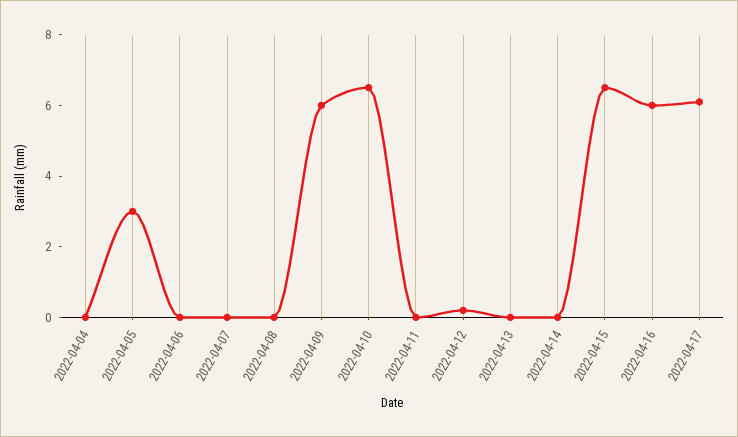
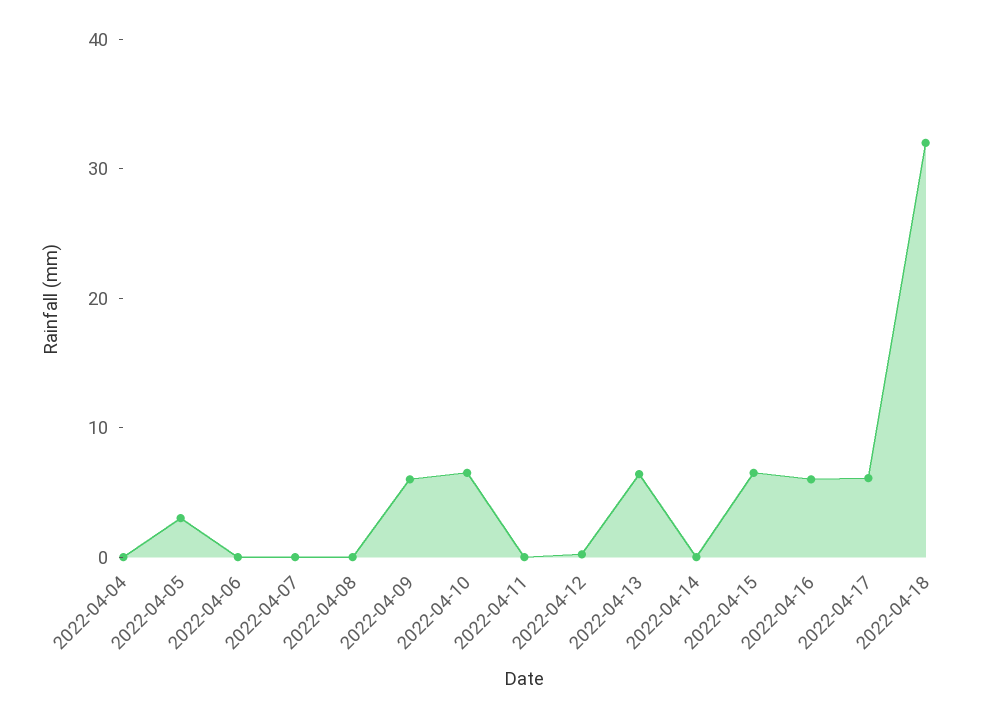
2022-04-13: 0 -> 6
2022-04-18: none -> 32

